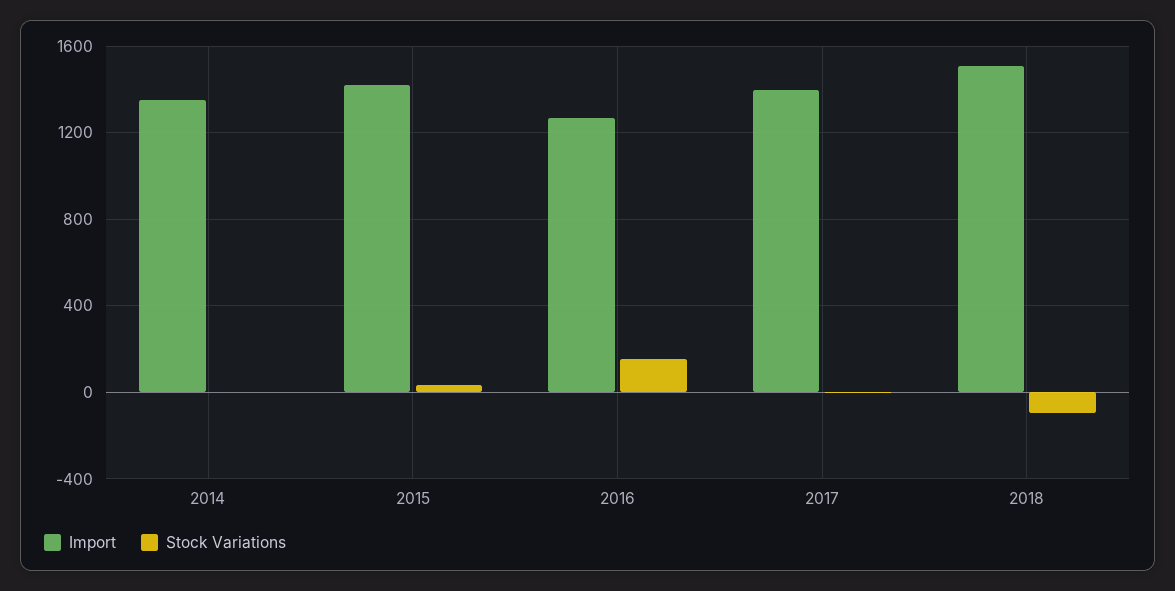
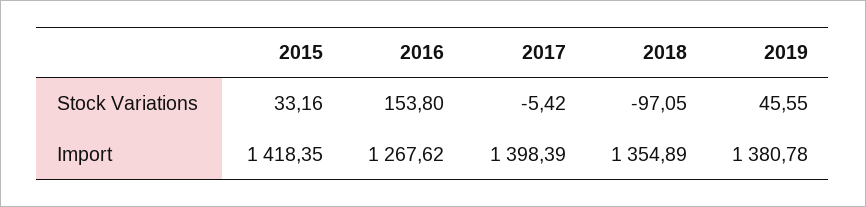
Import, 2014: 1350 -> none
Stock Variations, 2014: 0 -> none
Import, 2018: 1500 -> 1354.89
Stock Variations, 2019: none -> 45.55
Import, 2019: none -> 1380.78

